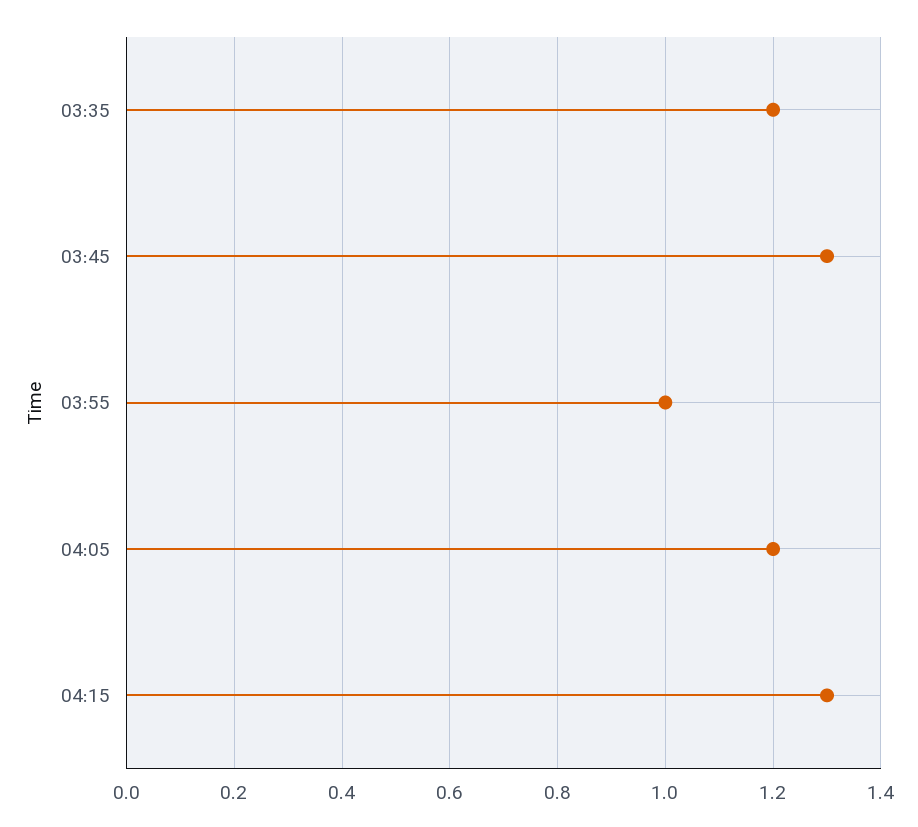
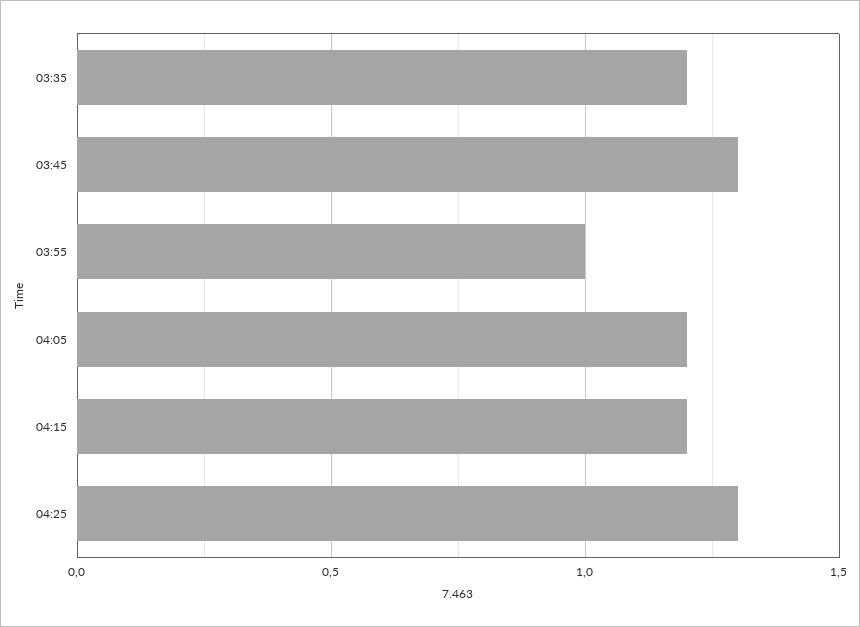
04:15: 1.3 -> 1.2
04:25: none -> 1.3

